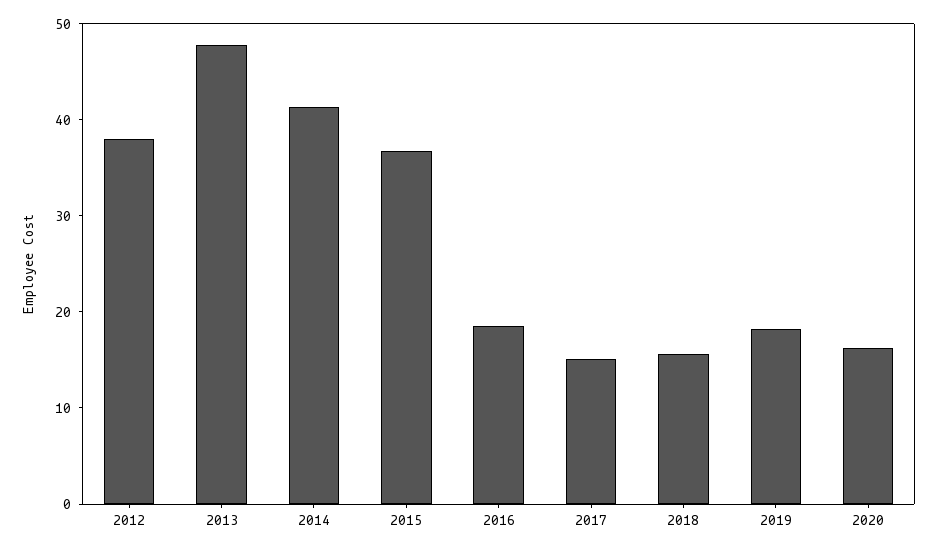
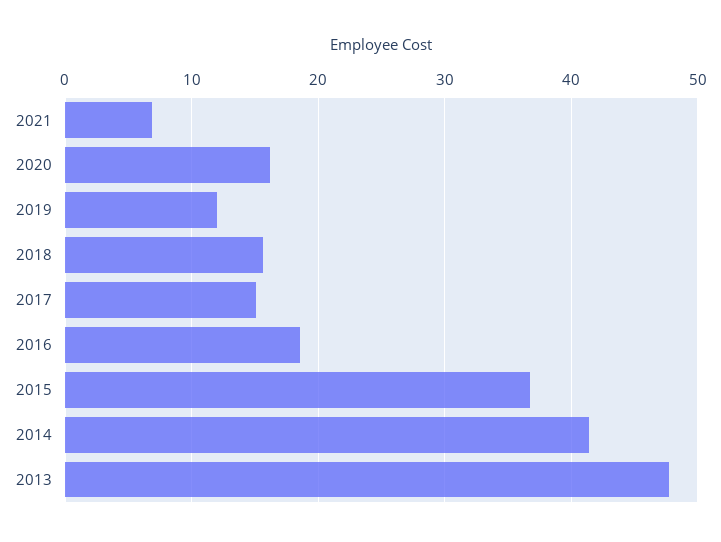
2012: 38 -> none
2019: 18 -> 12
2021: none -> 7

